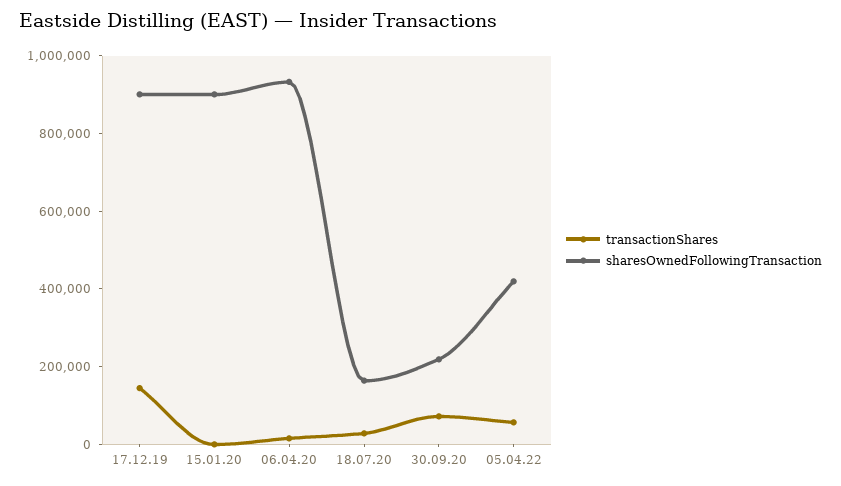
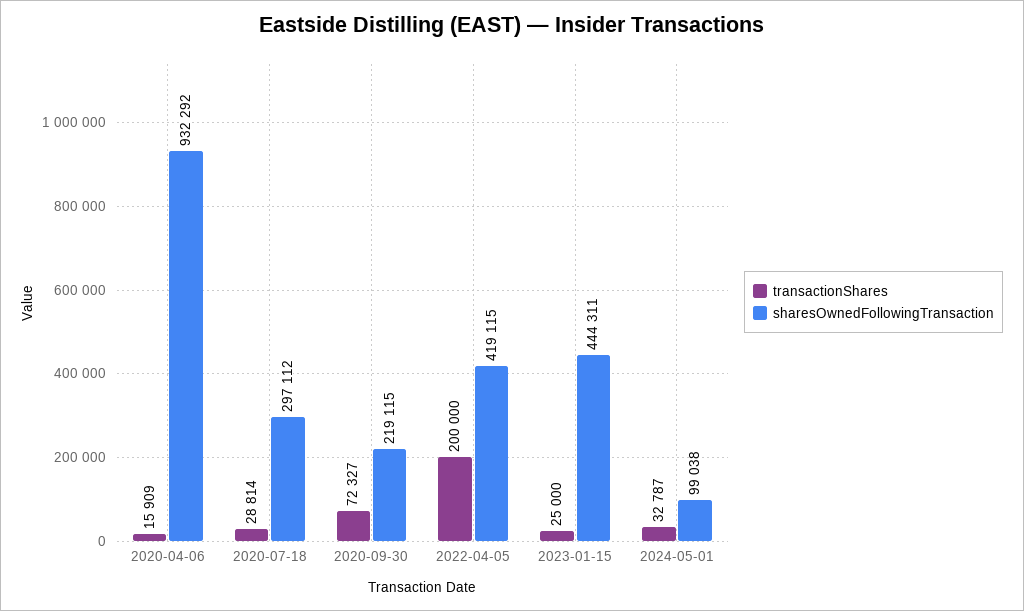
transactionShares, 17.12.19: 150000 -> none
sharesOwnedFollowingTransaction, 17.12.19: 900000 -> none
transactionShares, 15.01.20: 0 -> none
sharesOwnedFollowingTransaction, 15.01.20: 900000 -> none
sharesOwnedFollowingTransaction, 18.07.20: 150000 -> 297112
transactionShares, 05.04.22: 50000 -> 200000
transactionShares, 2023-01-15: none -> 25000
sharesOwnedFollowingTransaction, 2023-01-15: none -> 444311
transactionShares, 2024-05-01: none -> 32787
sharesOwnedFollowingTransaction, 2024-05-01: none -> 99038

